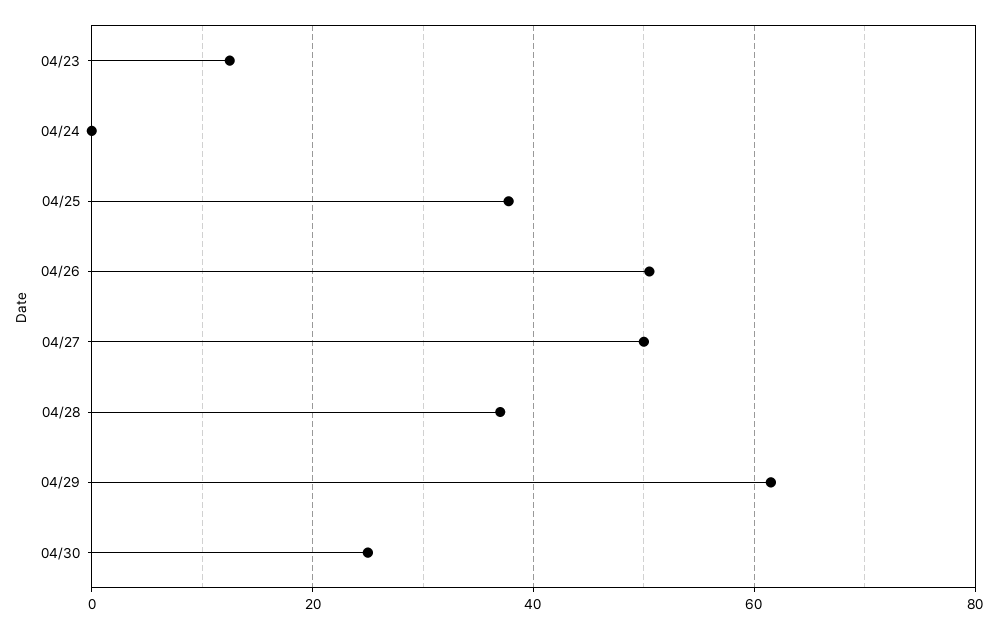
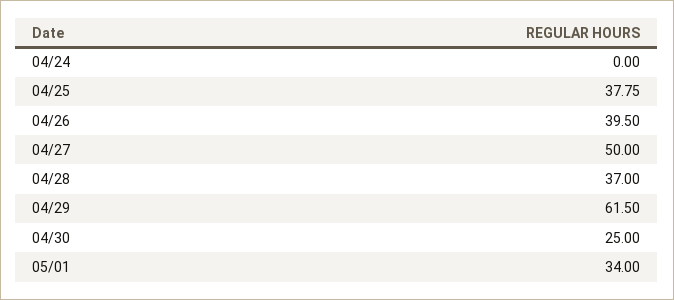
04/23: 12 -> none
04/26: 50 -> 39.5
05/01: none -> 34

